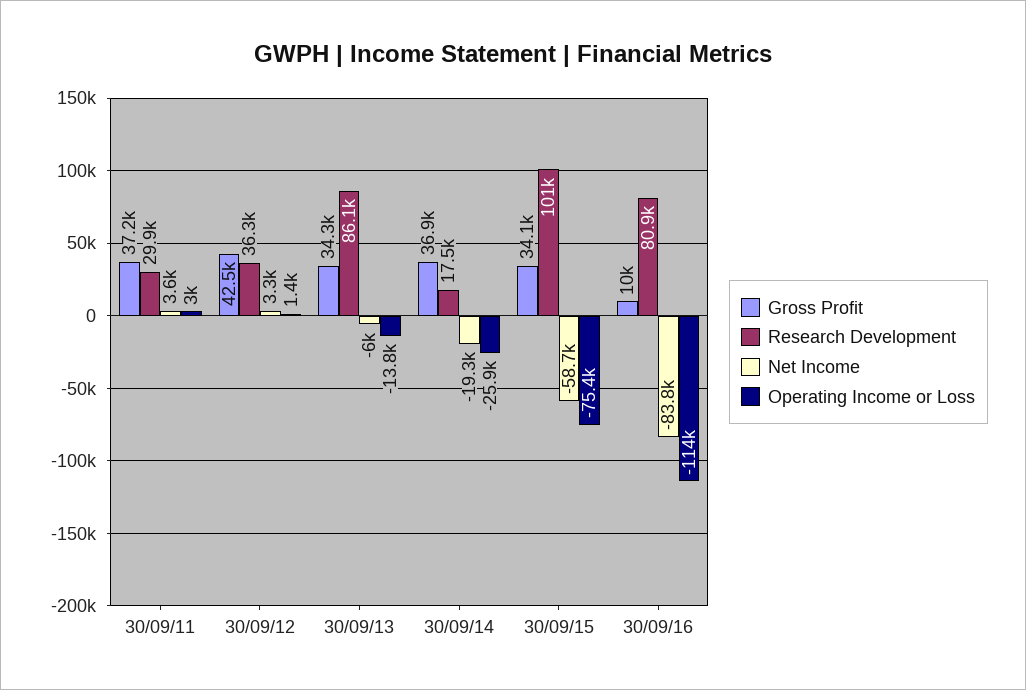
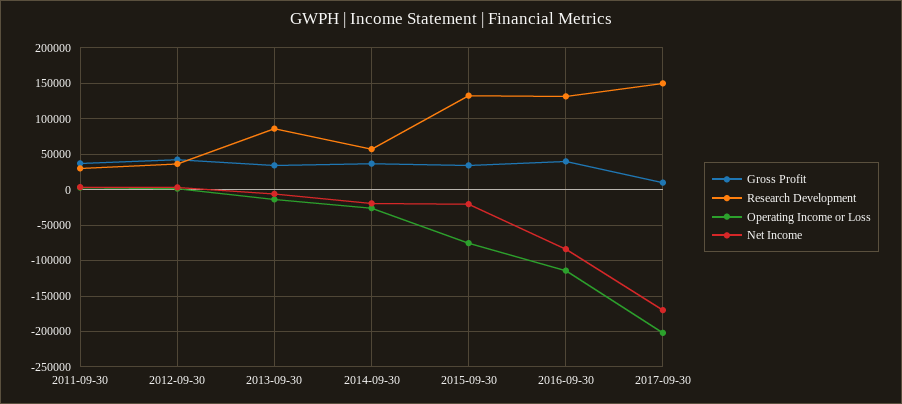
Research Development, 30/09/14: 17500 -> 60000
Research Development, 30/09/15: 101000 -> 130000
Net Income, 30/09/15: -58700 -> -20000
Gross Profit, 30/09/16: 10000 -> 40000
Research Development, 30/09/16: 80900 -> 130000
Gross Profit, 2017-09-30: none -> 10000
Research Development, 2017-09-30: none -> 150000
Operating Income or Loss, 2017-09-30: none -> -200000
Net Income, 2017-09-30: none -> -170000

